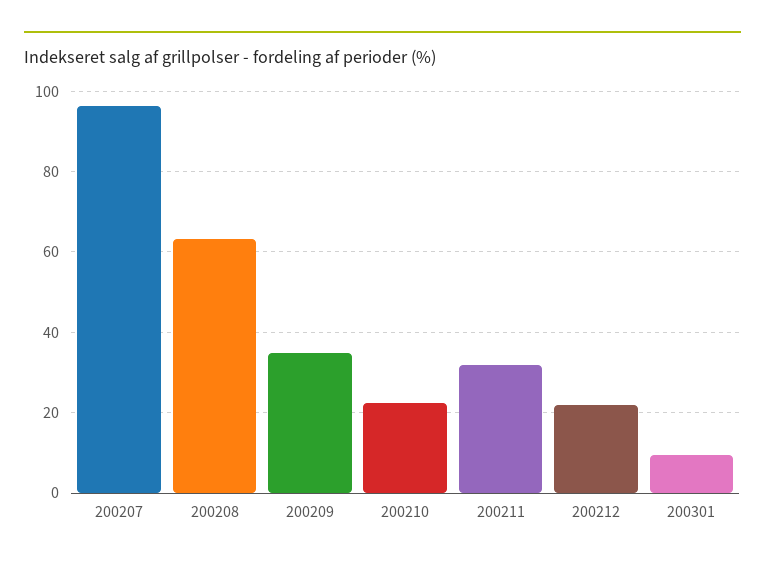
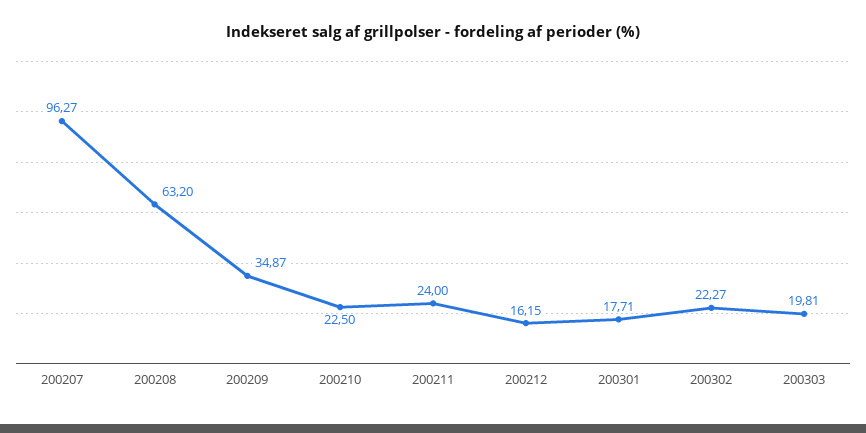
200211: 32 -> 24
200212: 22 -> 16.15
200301: 10 -> 17.71
200302: none -> 22.27
200303: none -> 19.81

